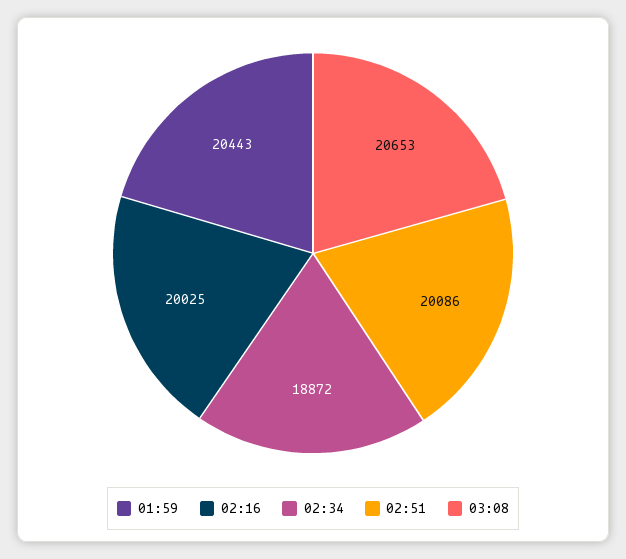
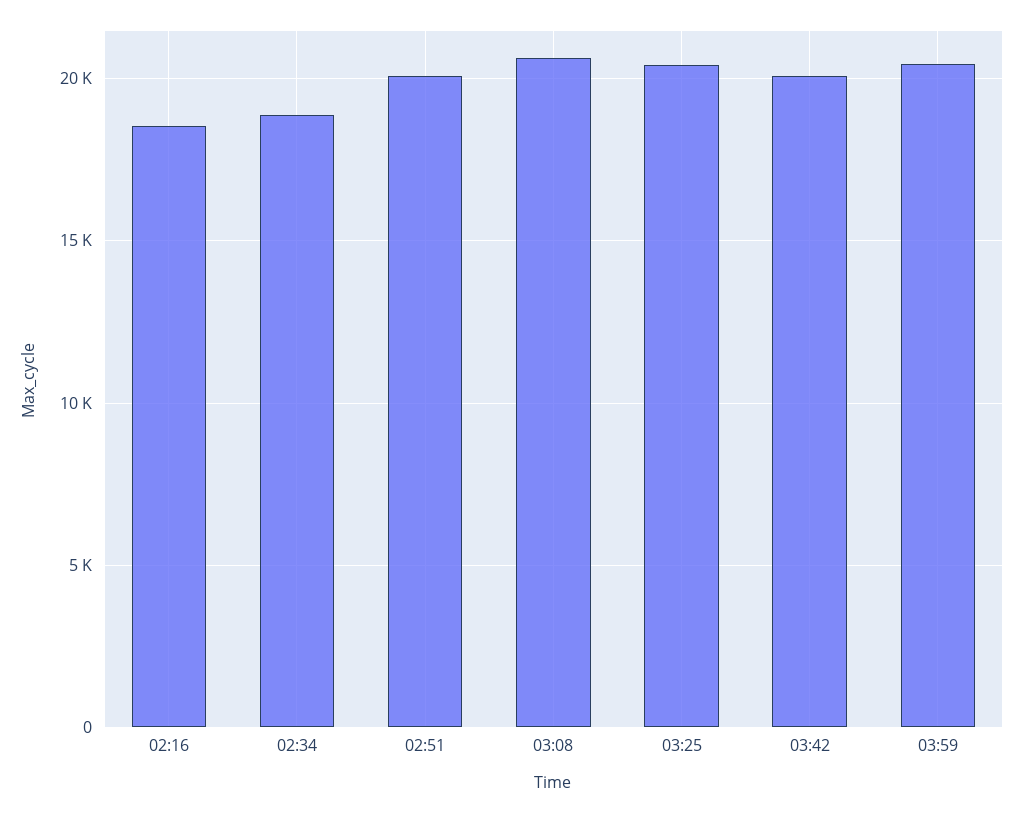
01:59: 20443 -> none
02:16: 20025 -> 18500
03:25: none -> 20500
03:42: none -> 20000
03:59: none -> 20500

